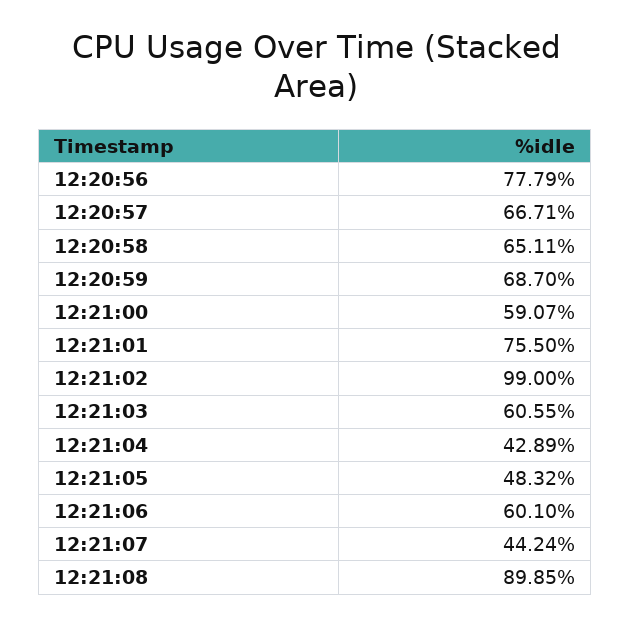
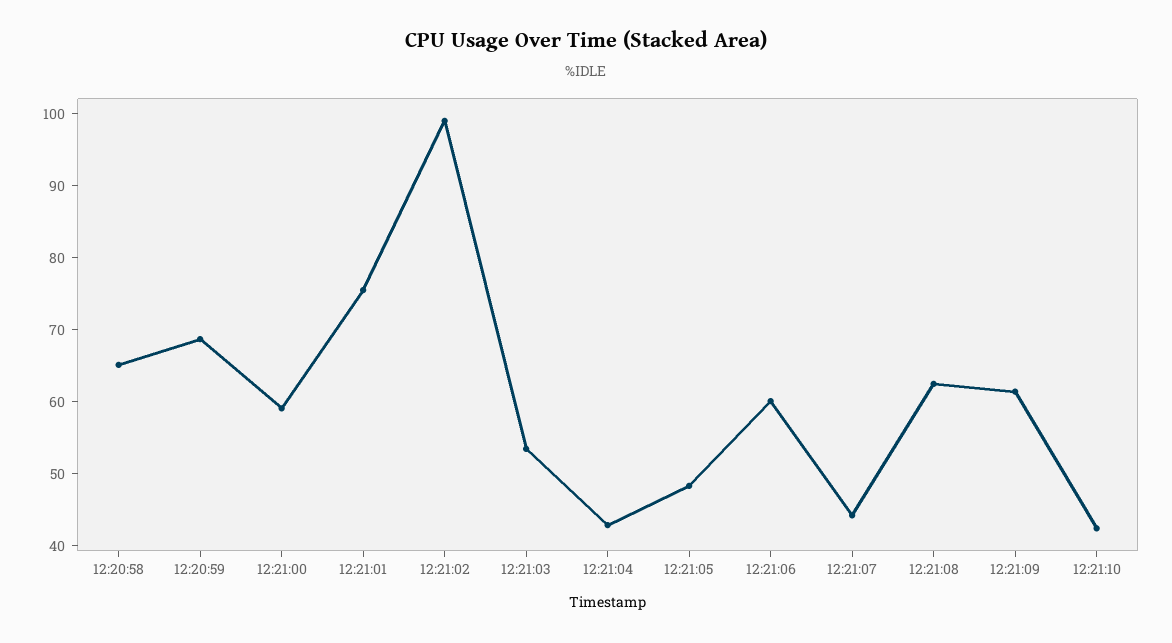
12:20:56: 77.79 -> none
12:20:57: 66.71 -> none
12:21:03: 60.55 -> 54
12:21:08: 89.85 -> 62
12:21:09: none -> 62
12:21:10: none -> 42

